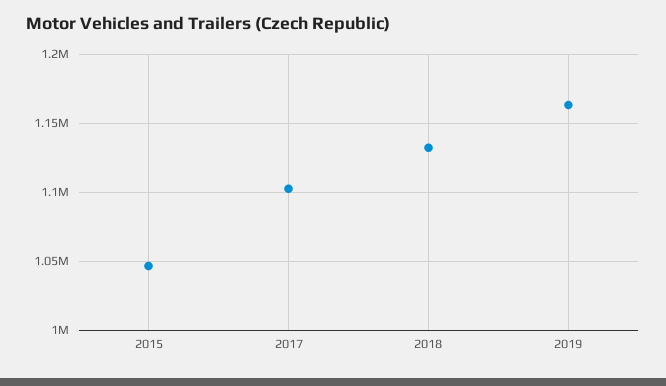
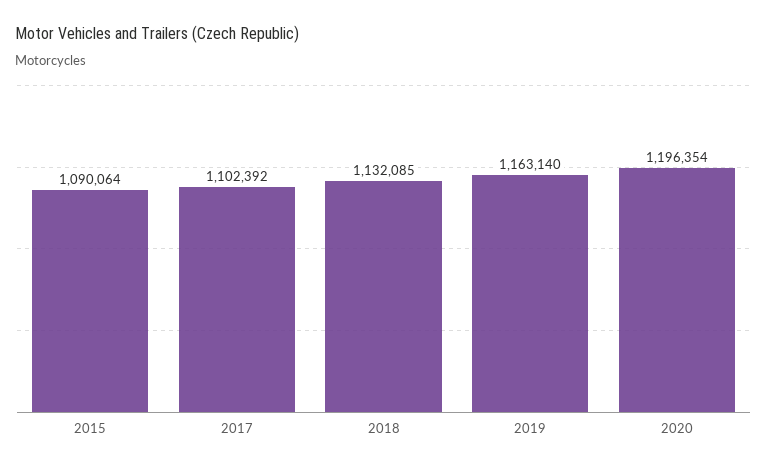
2015: 1045000 -> 1090064
2020: none -> 1196354

